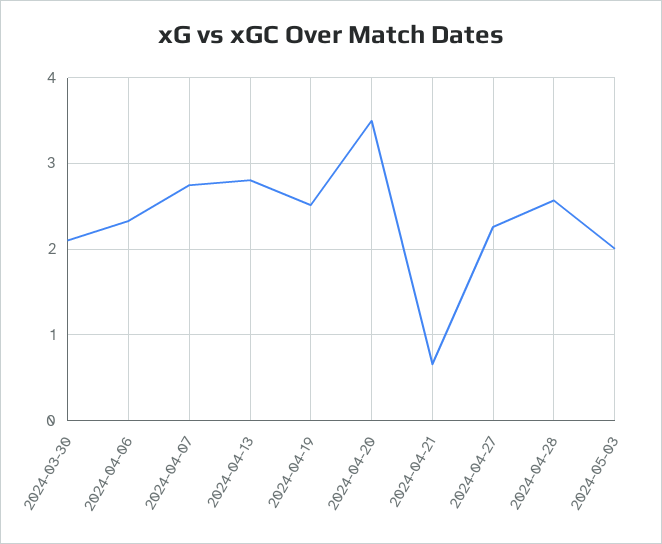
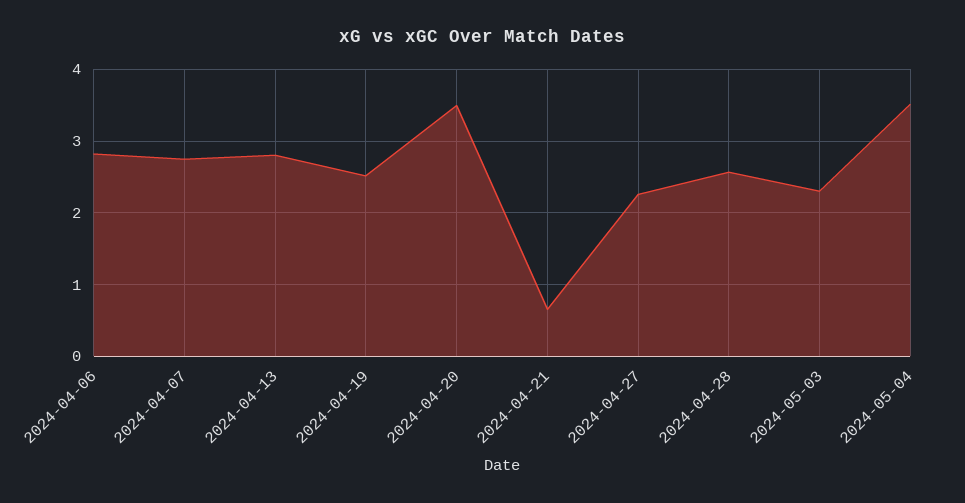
2024-03-30: 2.1 -> none
2024-04-06: 2.3 -> 2.8
2024-05-03: 2 -> 2.3
2024-05-04: none -> 3.5

